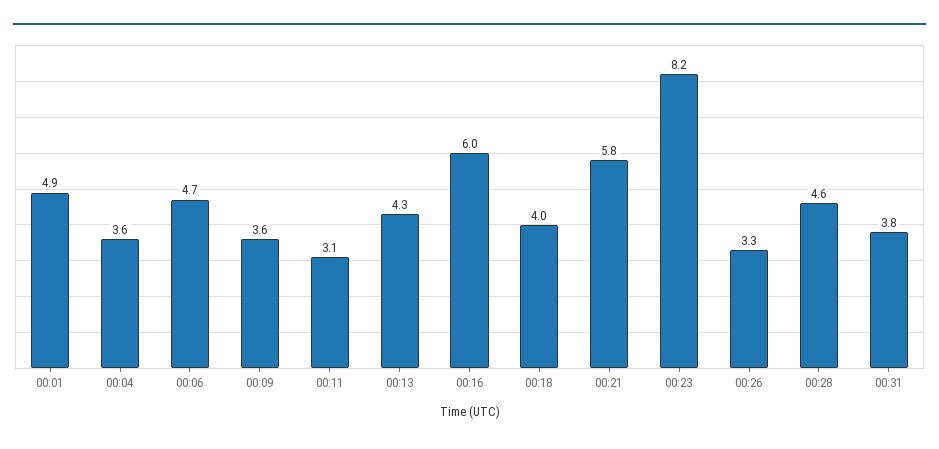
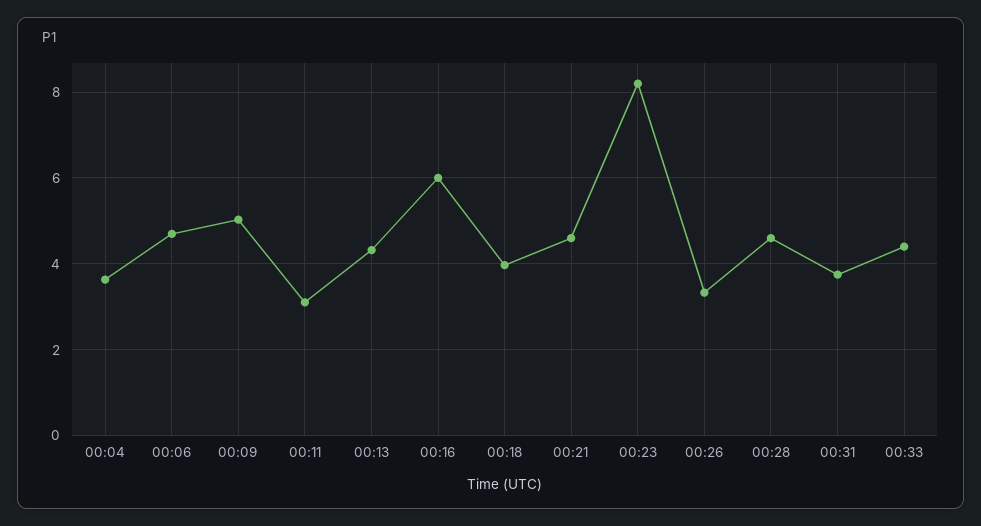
00:01: 4.9 -> none
00:09: 3.6 -> 5
00:21: 5.8 -> 4.6
00:33: none -> 4.4

